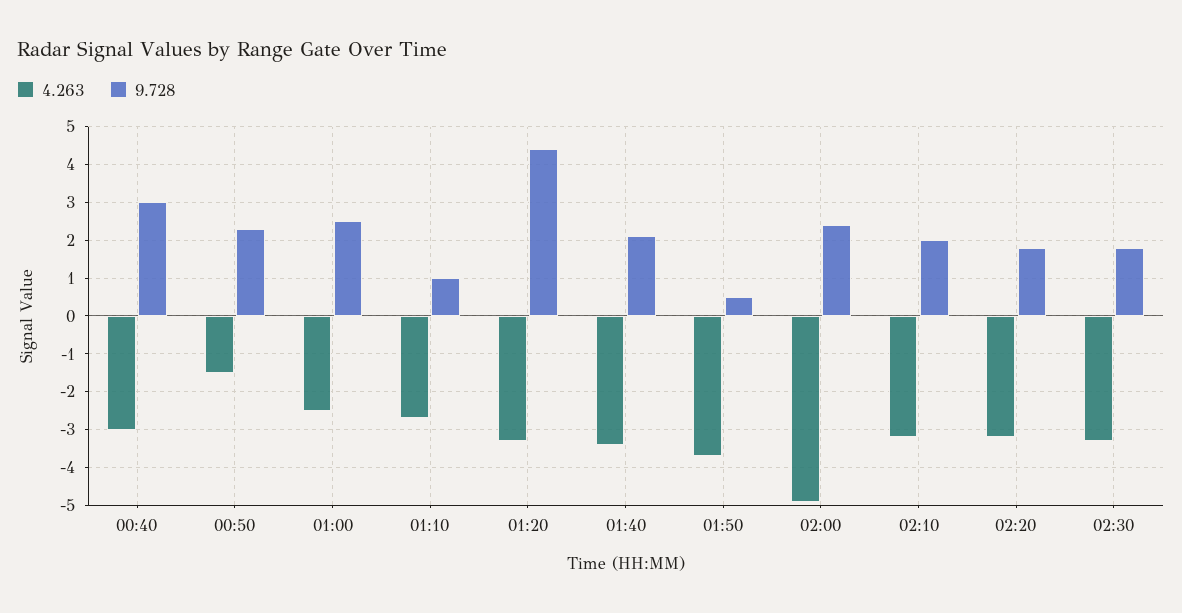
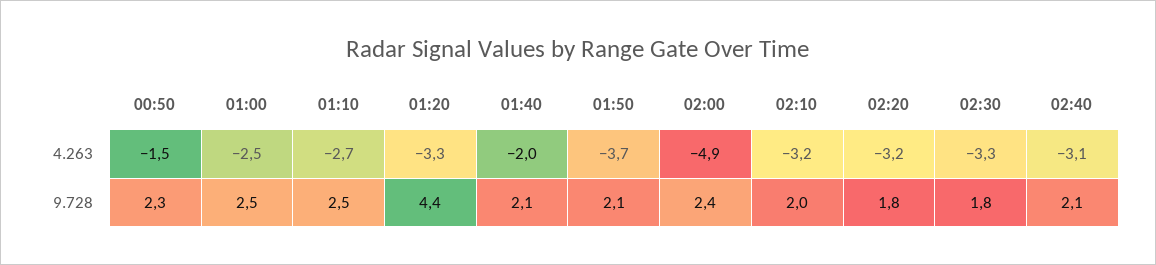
4.263, 00:40: -3 -> none
9.728, 00:40: 3 -> none
9.728, 01:10: 1 -> 2.5
4.263, 01:40: -3.5 -> -2
9.728, 01:50: 0.5 -> 2.1
4.263, 02:40: none -> -3.1
9.728, 02:40: none -> 2.1

